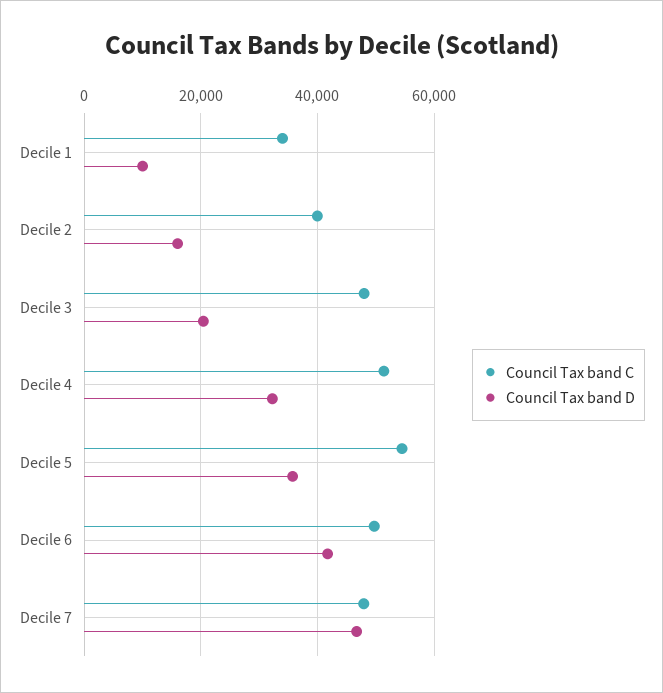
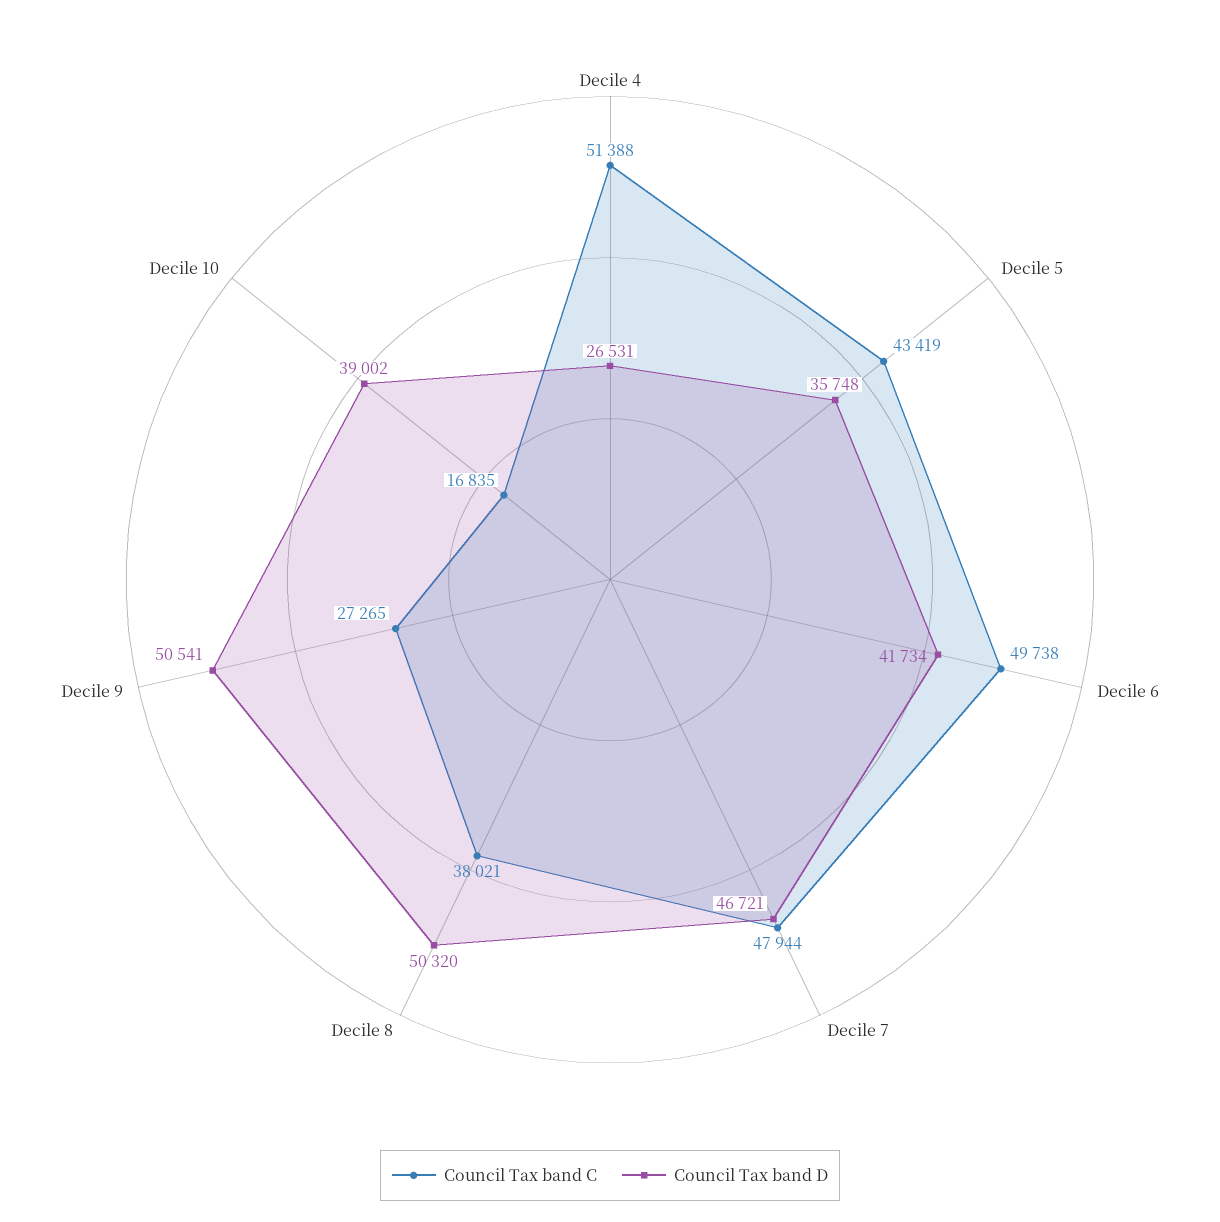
Council Tax band C, Decile 1: 34000 -> none
Council Tax band D, Decile 1: 10000 -> none
Council Tax band C, Decile 2: 40000 -> none
Council Tax band D, Decile 2: 16000 -> none
Council Tax band C, Decile 3: 48000 -> none
Council Tax band D, Decile 3: 20000 -> none
Council Tax band D, Decile 4: 32000 -> 26531
Council Tax band C, Decile 5: 54000 -> 43419
Council Tax band C, Decile 8: none -> 38021
Council Tax band D, Decile 8: none -> 50320
Council Tax band C, Decile 9: none -> 27265
Council Tax band D, Decile 9: none -> 50541
Council Tax band C, Decile 10: none -> 16835
Council Tax band D, Decile 10: none -> 39002

